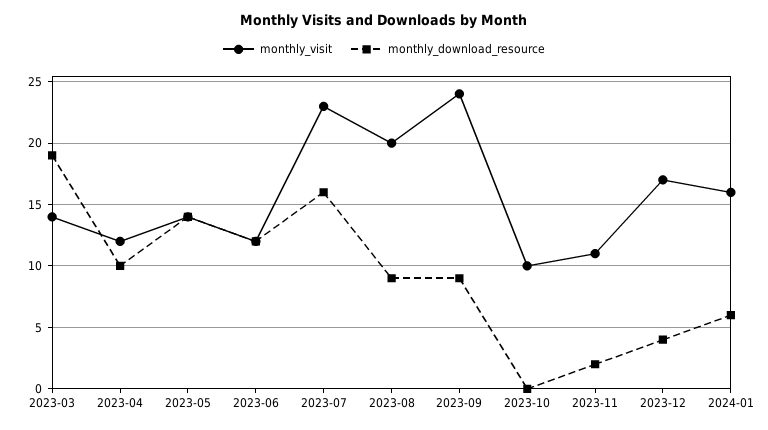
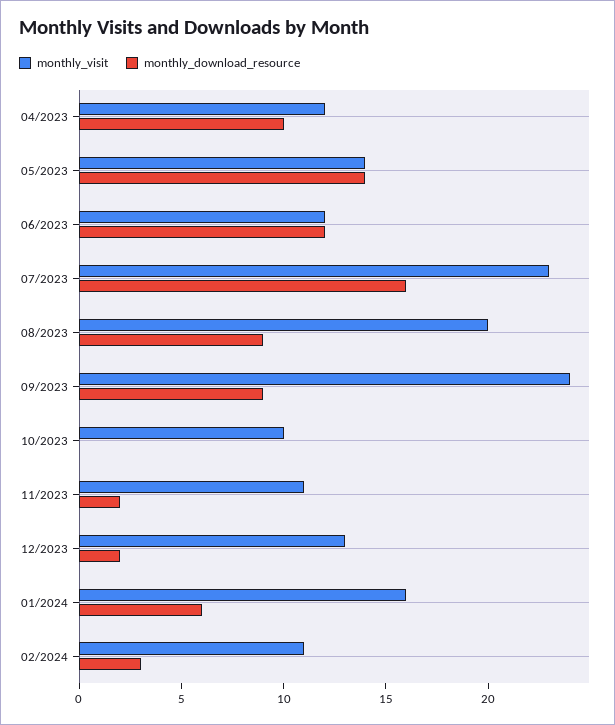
monthly_visit, 2023-03: 14 -> none
monthly_download_resource, 2023-03: 19 -> none
monthly_visit, 2023-12: 17 -> 13
monthly_download_resource, 2023-12: 4 -> 2
monthly_visit, 02/2024: none -> 11
monthly_download_resource, 02/2024: none -> 3

